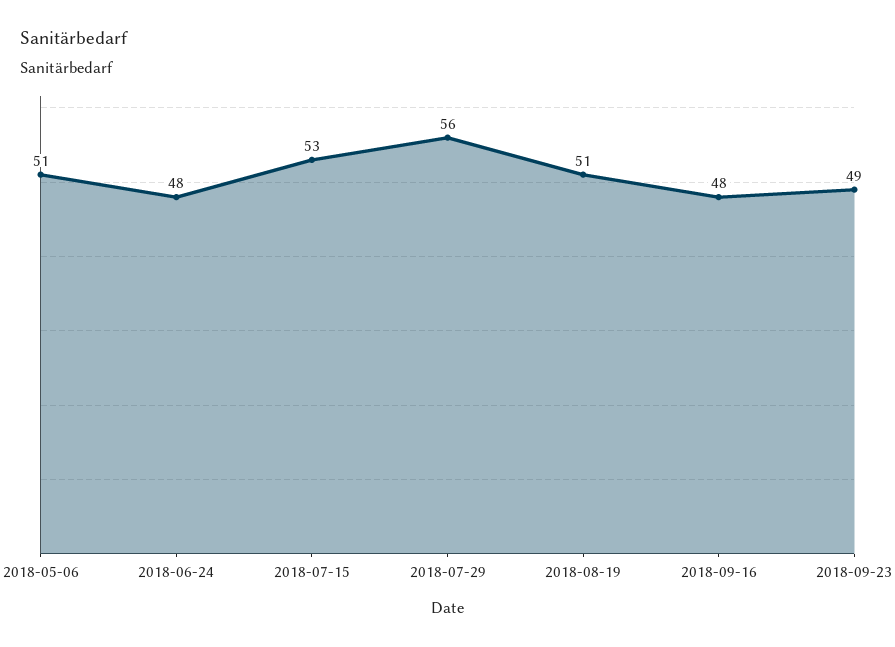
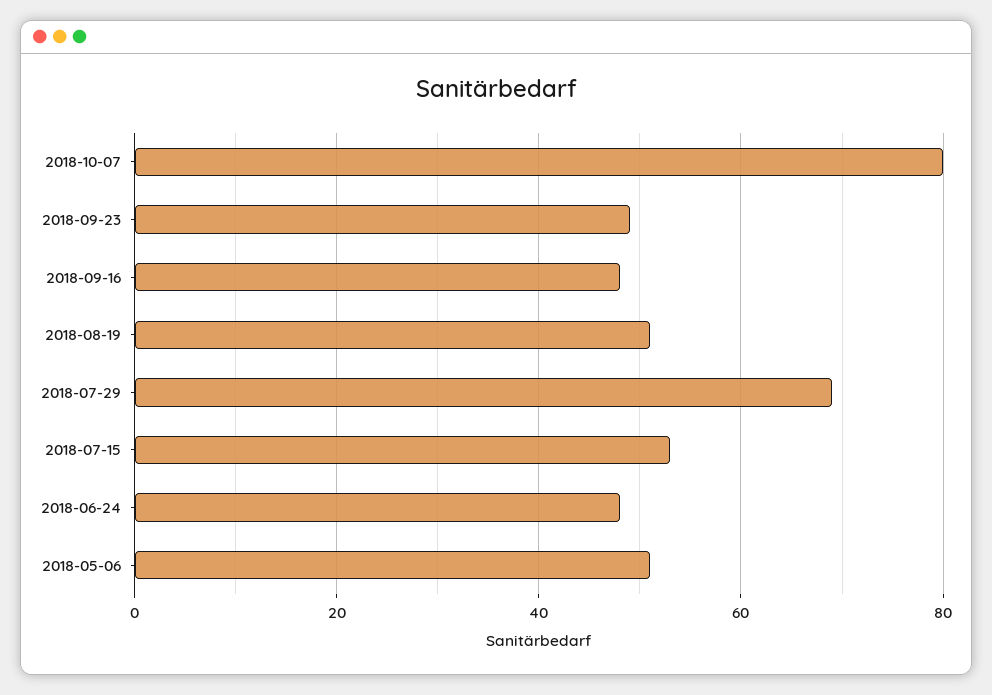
2018-07-29: 56 -> 70
2018-10-07: none -> 80

